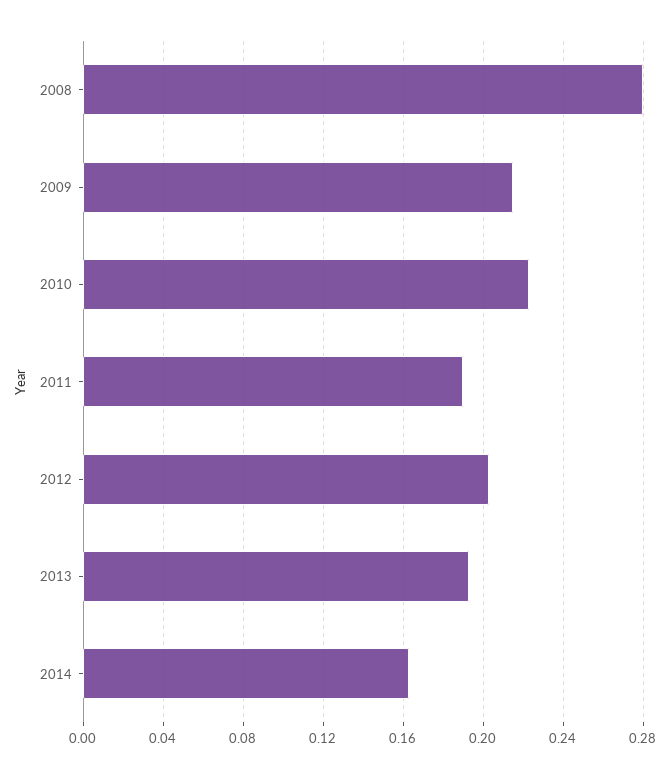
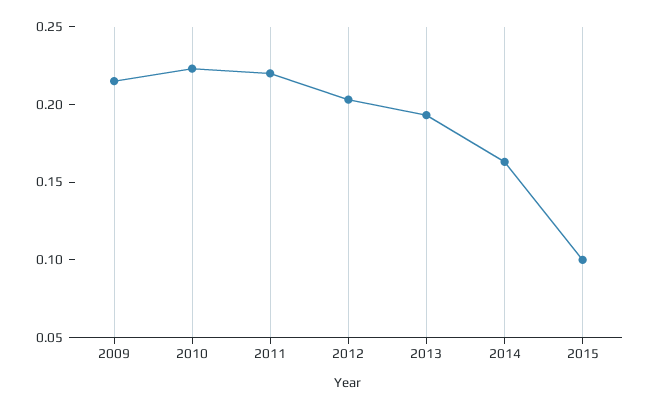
2008: 0.28 -> none
2011: 0.19 -> 0.22
2015: none -> 0.1

